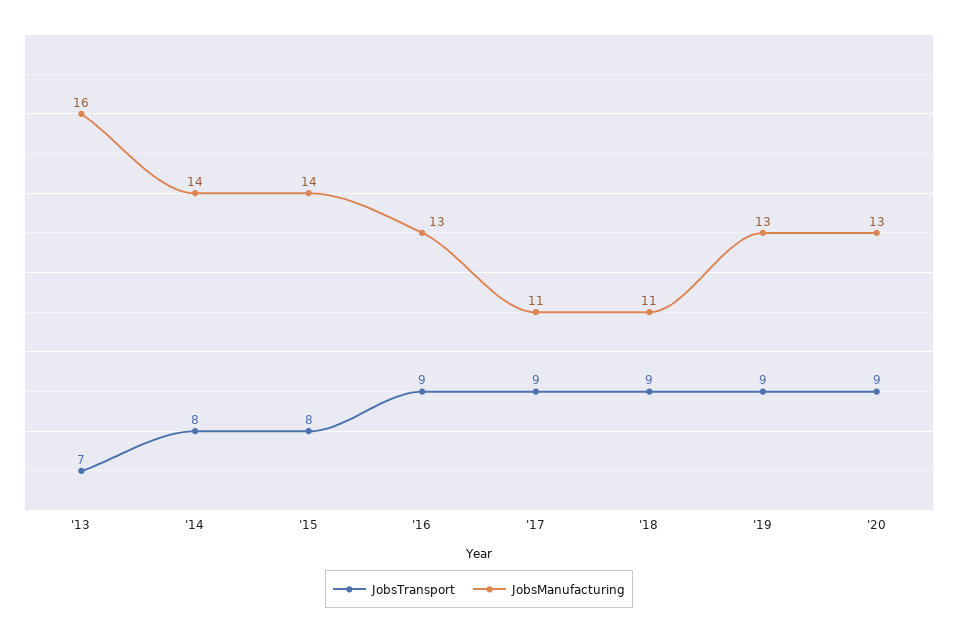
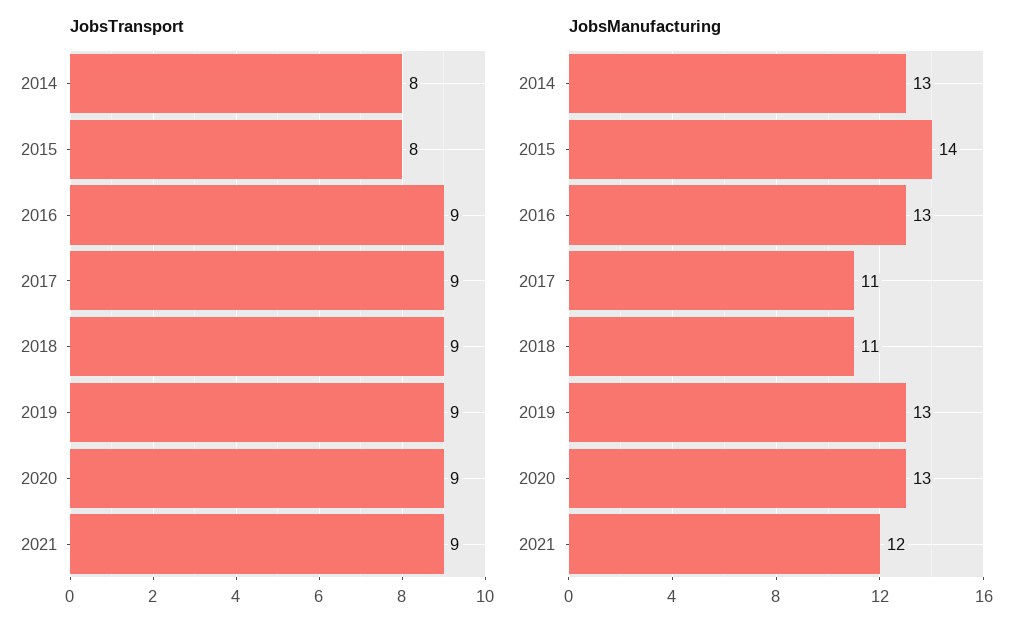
JobsTransport, '13: 7 -> none
JobsManufacturing, '13: 16 -> none
JobsManufacturing, '14: 14 -> 13
JobsTransport, 2021: none -> 9
JobsManufacturing, 2021: none -> 12

